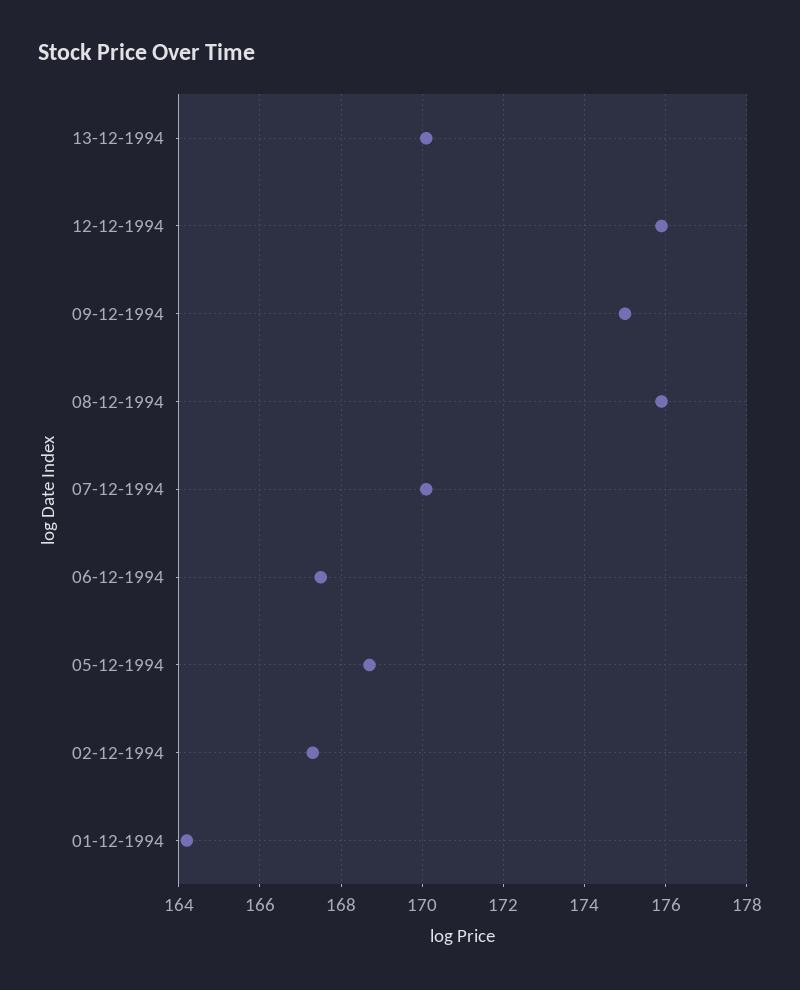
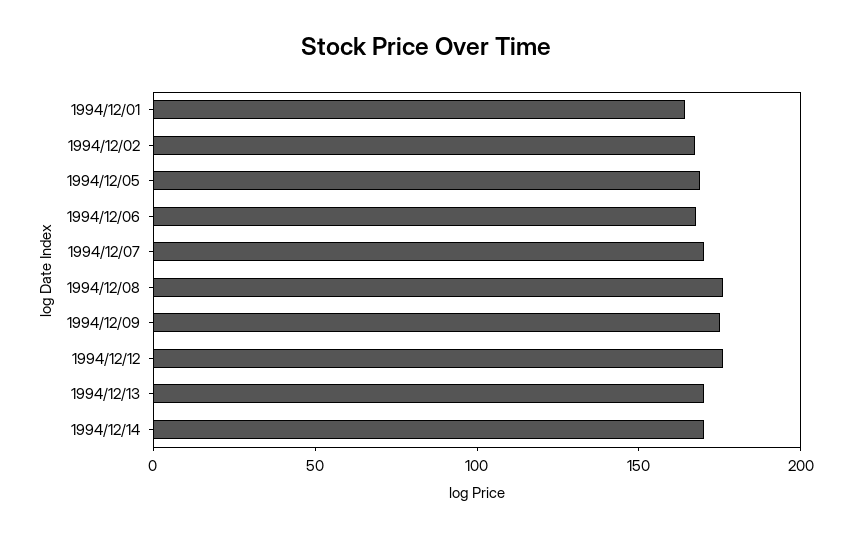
1994/12/14: none -> 170

